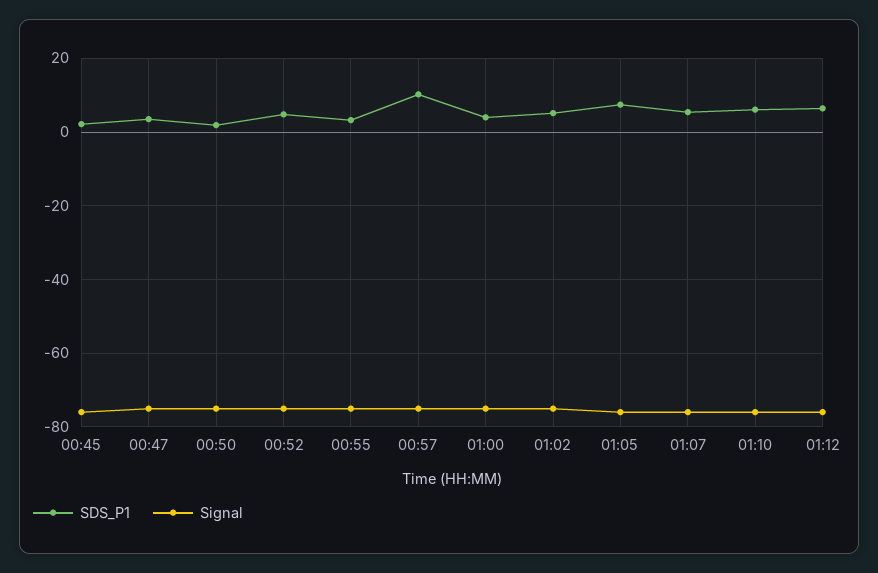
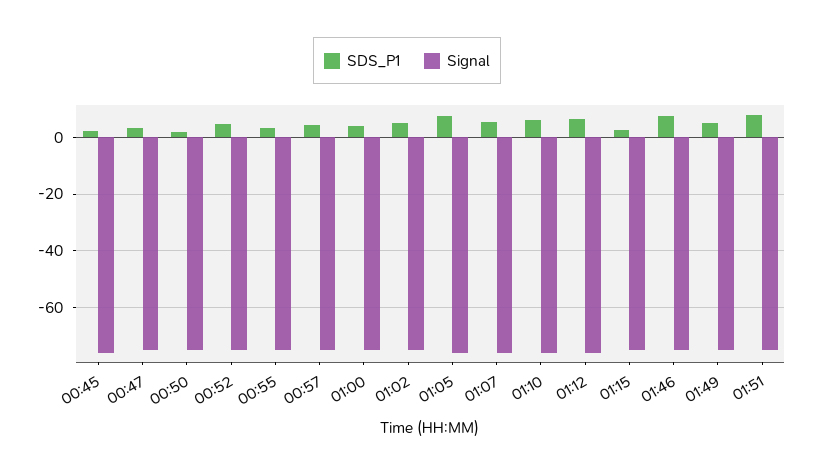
SDS_P1, 00:57: 10 -> 5
SDS_P1, 01:15: none -> 2.5
Signal, 01:15: none -> -75
SDS_P1, 01:46: none -> 7.5
Signal, 01:46: none -> -75
SDS_P1, 01:49: none -> 5
Signal, 01:49: none -> -75
SDS_P1, 01:51: none -> 7.5
Signal, 01:51: none -> -75

